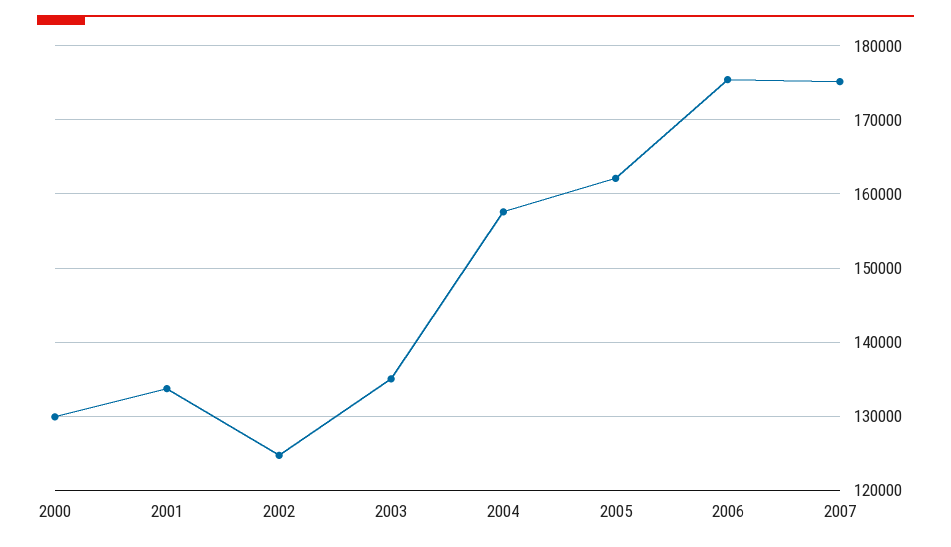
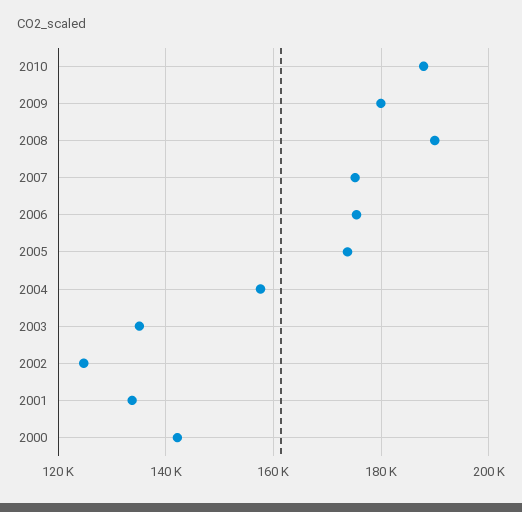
2000: 130000 -> 142000
2005: 162000 -> 174000
2010: none -> 188000
2009: none -> 180000
2008: none -> 190000

